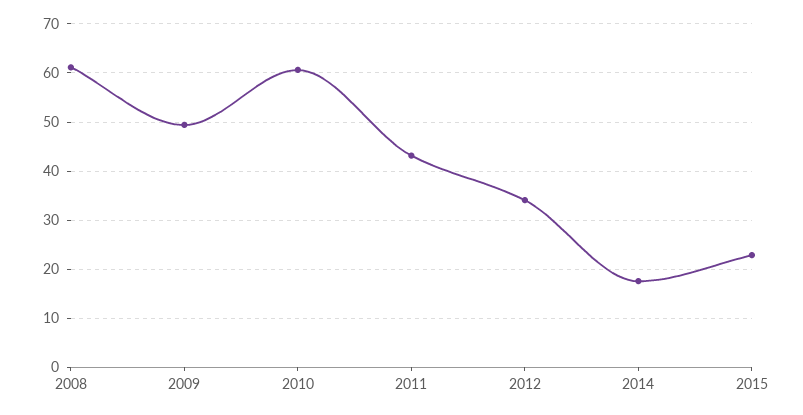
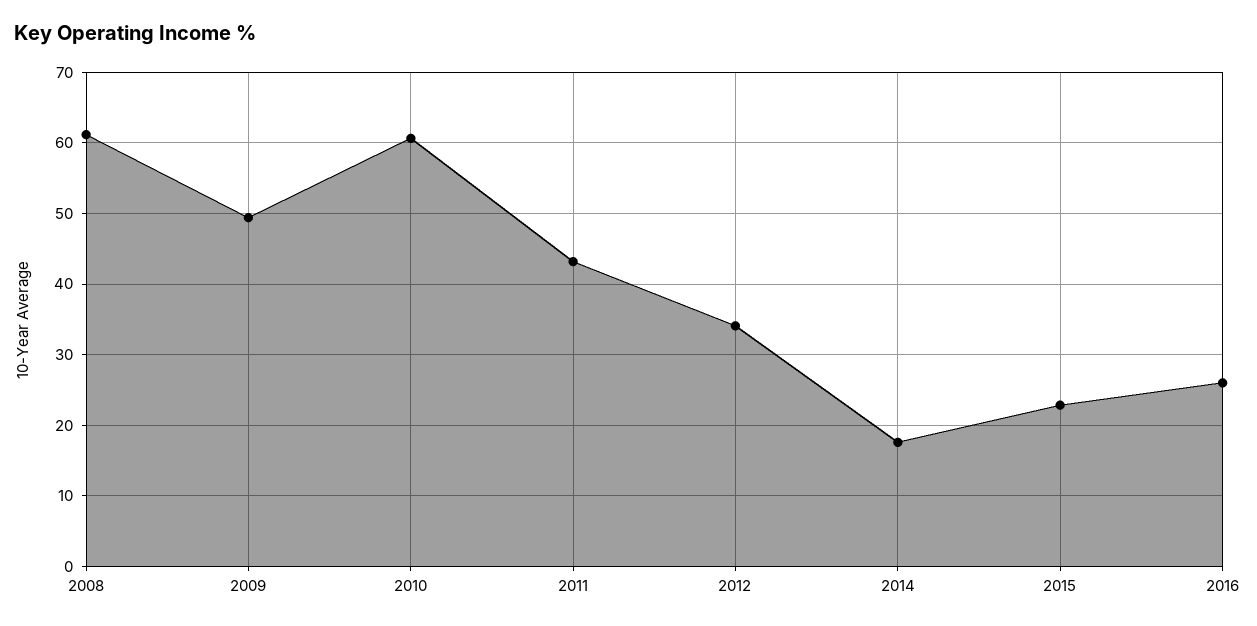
2016: none -> 26

